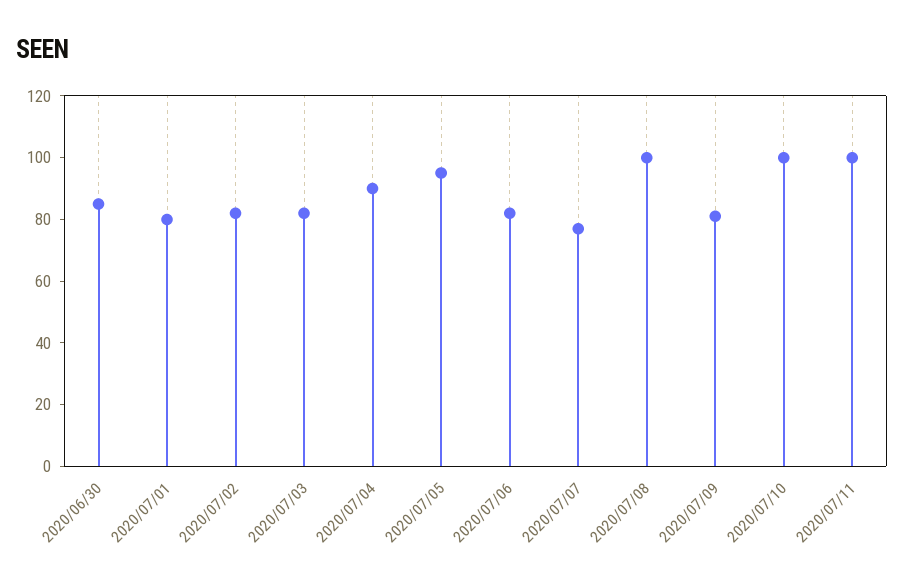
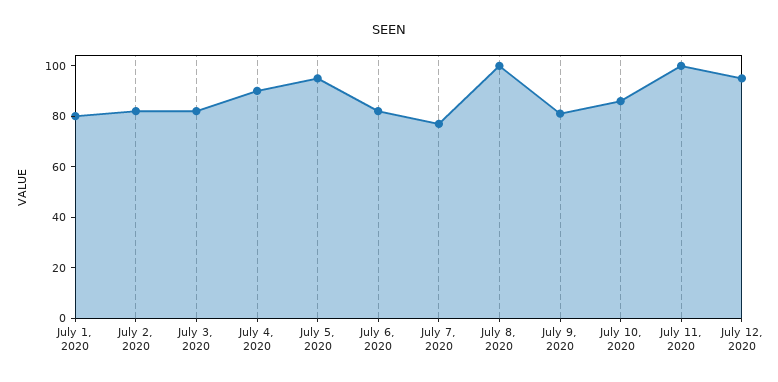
2020/06/30: 85 -> none
2020/07/10: 100 -> 85
July 12, 2020: none -> 95

